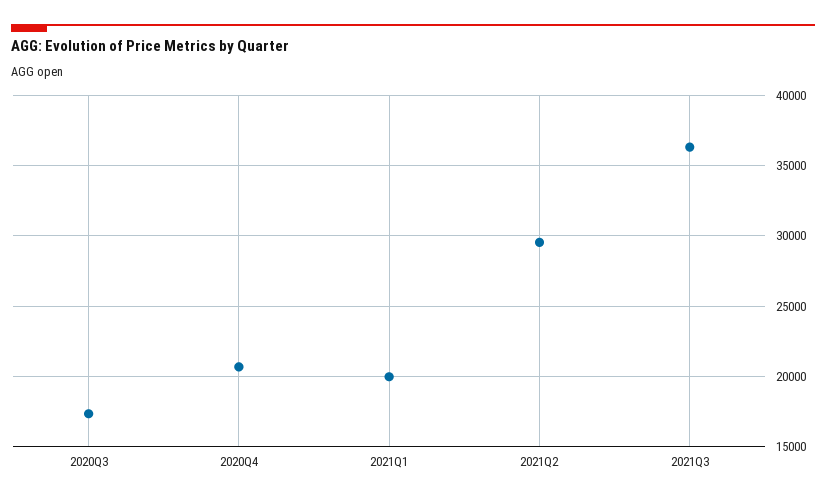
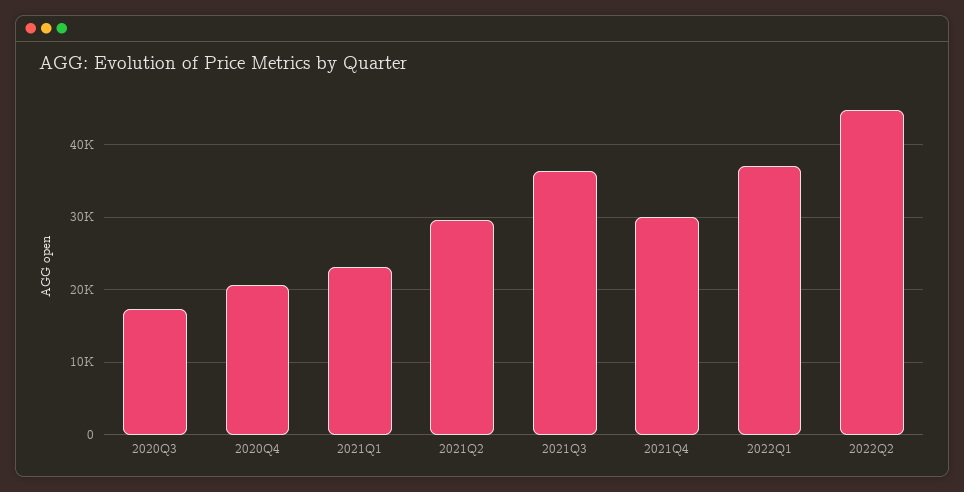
2021Q1: 20000 -> 23000
2021Q4: none -> 30000
2022Q1: none -> 37000
2022Q2: none -> 45000

